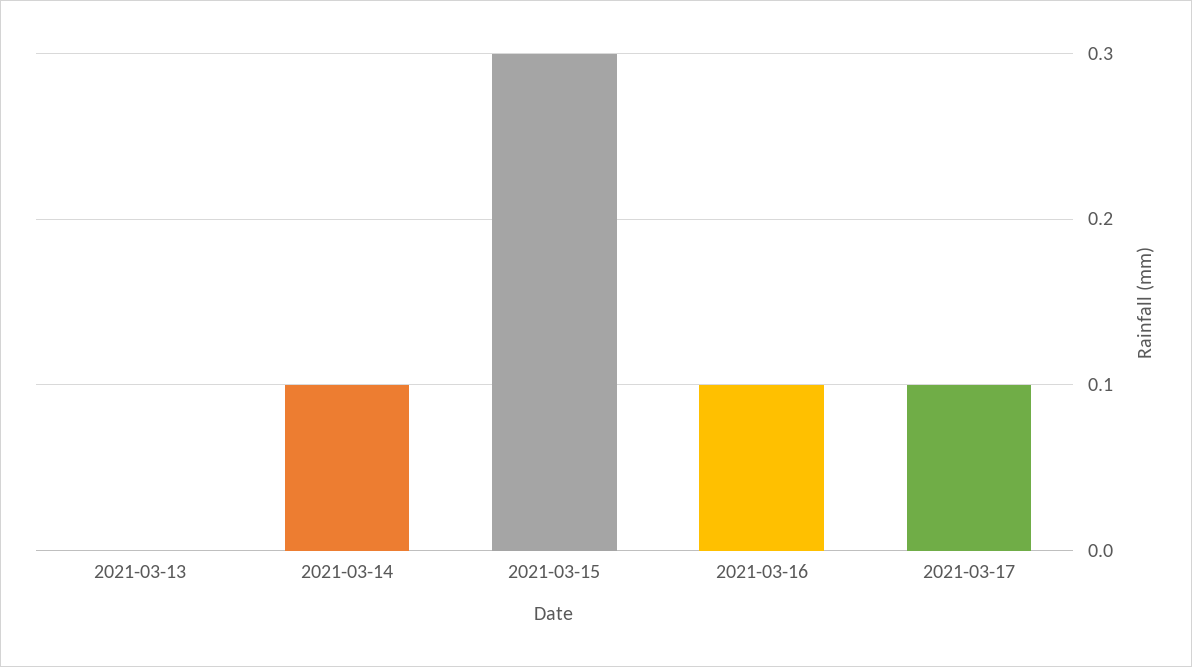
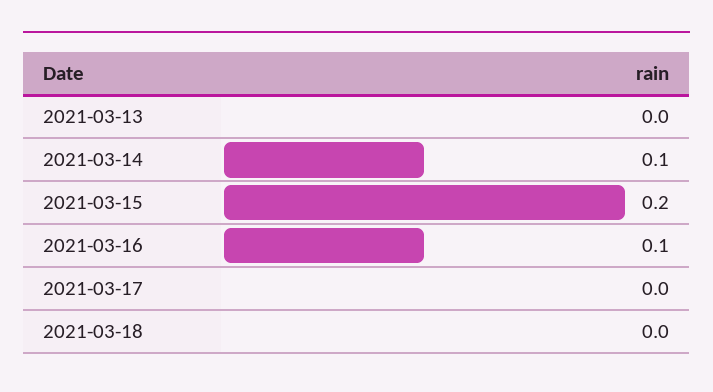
2021-03-15: 0.3 -> 0.2
2021-03-17: 0.1 -> 0
2021-03-18: none -> 0

